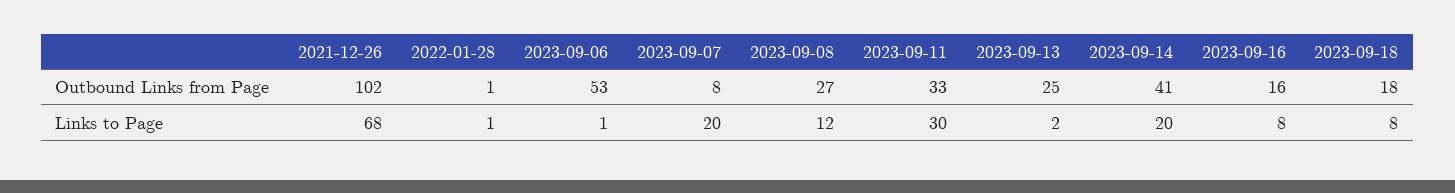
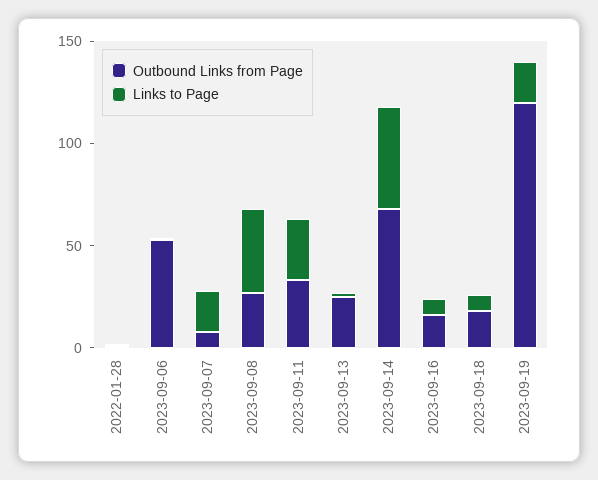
Outbound Links from Page, 2021-12-26: 102 -> none
Outbound Links from Page, 2023-09-14: 41 -> 70
Links to Page, 2021-12-26: 68 -> none
Links to Page, 2023-09-08: 12 -> 40
Links to Page, 2023-09-14: 20 -> 50
Outbound Links from Page, 2023-09-19: none -> 120
Links to Page, 2023-09-19: none -> 20

